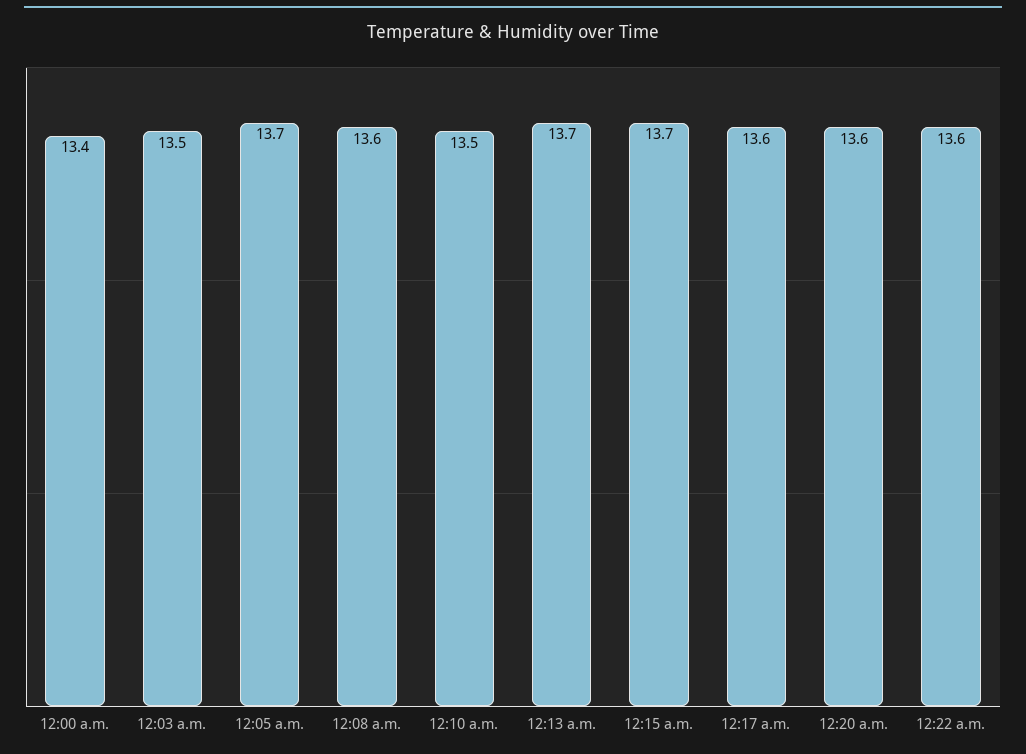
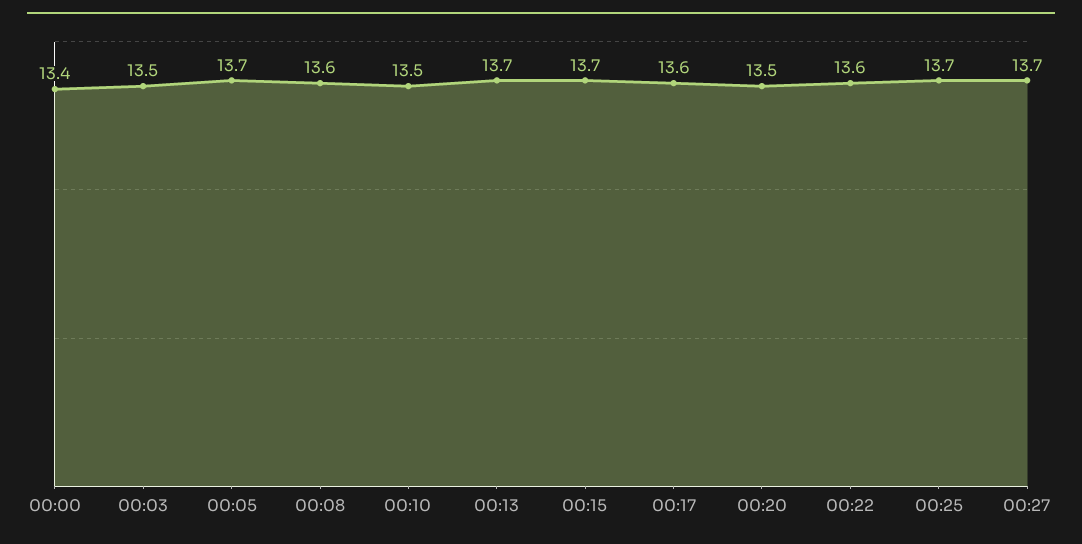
12:20 a.m.: 13.6 -> 13.5
00:25: none -> 13.7
00:27: none -> 13.7

